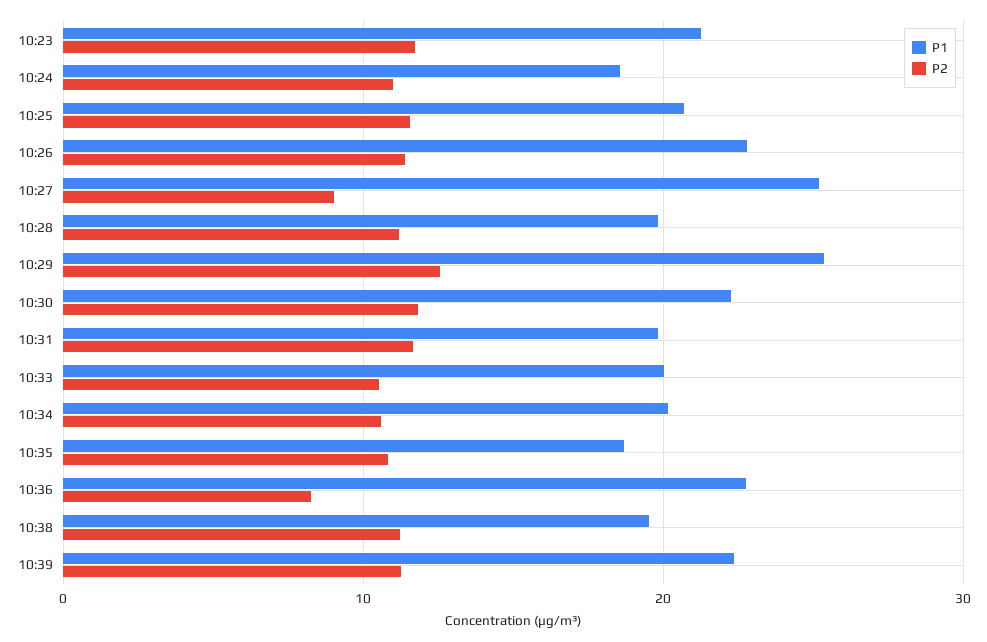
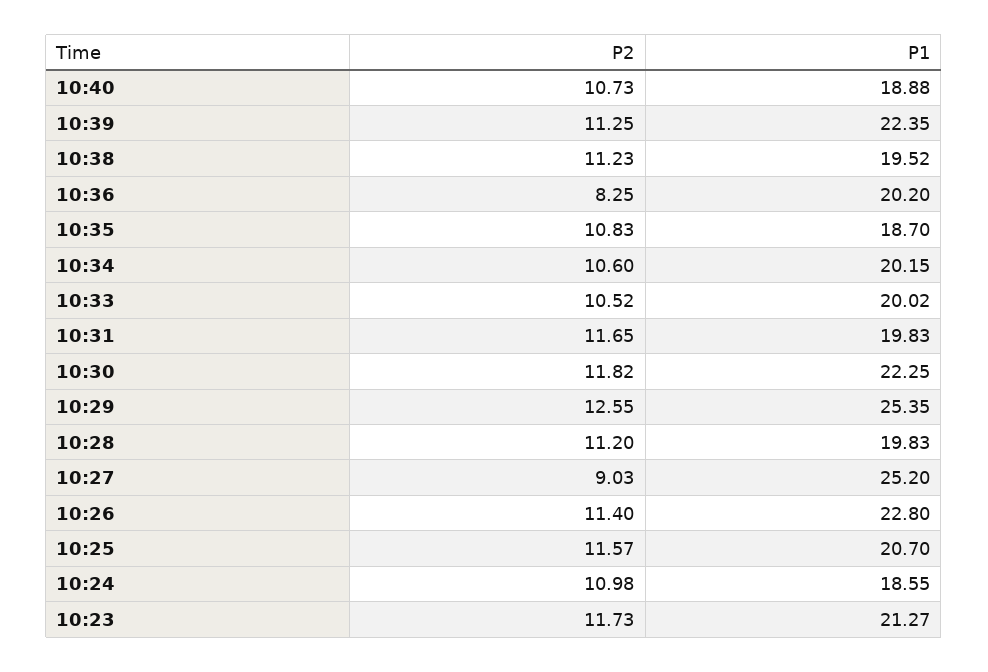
P1, 10:36: 23 -> 20.2
P2, 10:40: none -> 10.73
P1, 10:40: none -> 18.88

